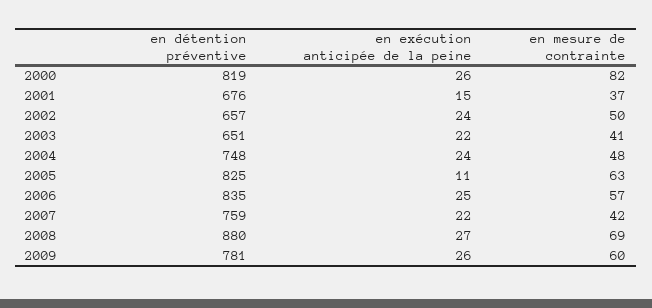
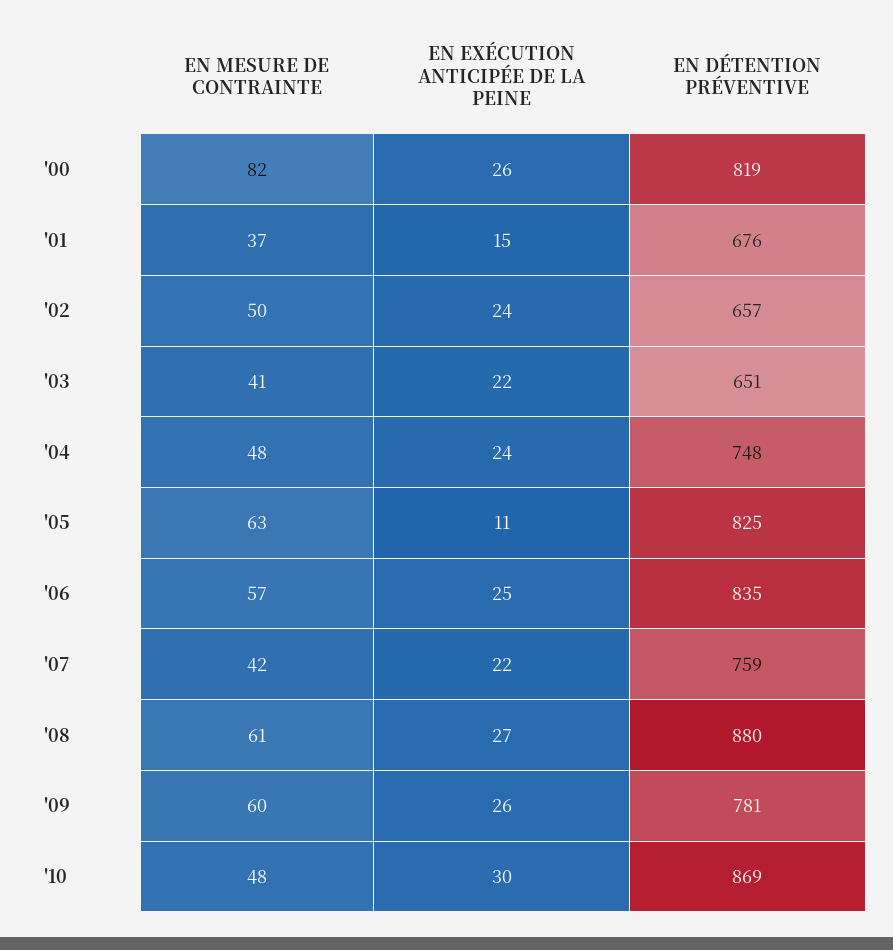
en mesure de contrainte, 2008: 69 -> 61
en mesure de contrainte, '10: none -> 48
en exécution anticipée de la peine, '10: none -> 30
en détention préventive, '10: none -> 869

